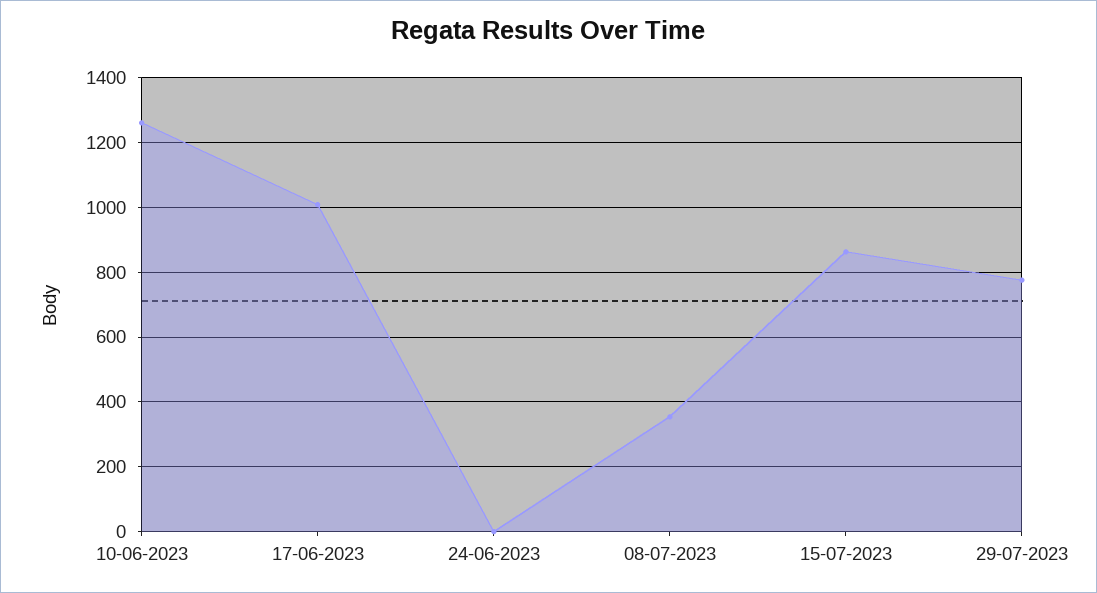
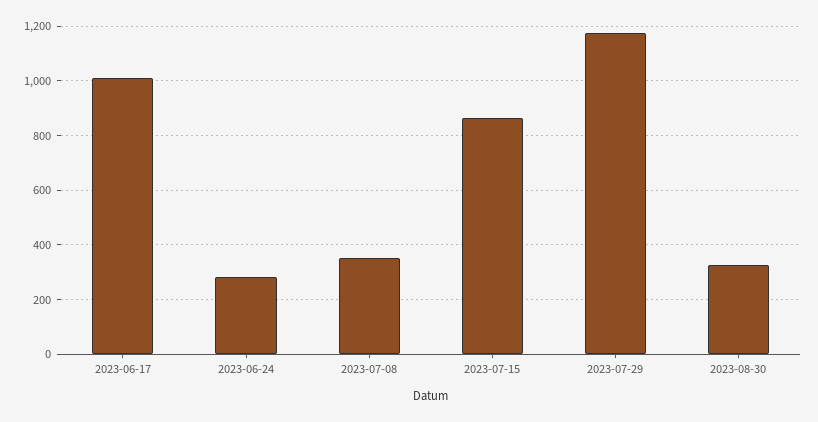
10-06-2023: 1260 -> none
24-06-2023: 0 -> 275
29-07-2023: 780 -> 1175
2023-08-30: none -> 325

